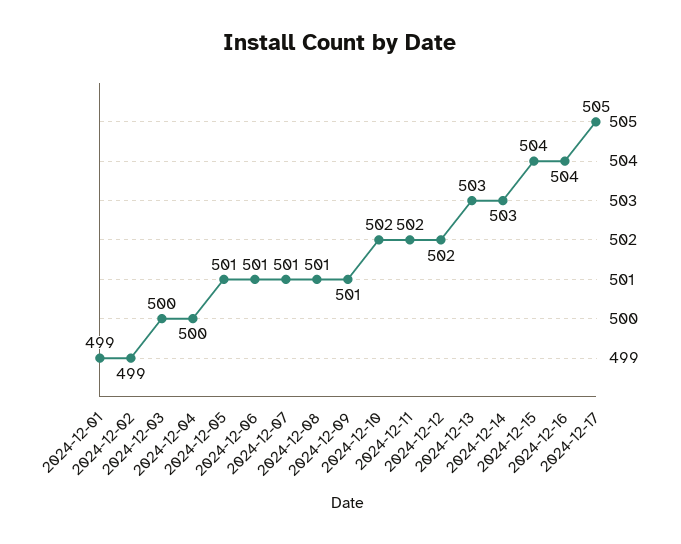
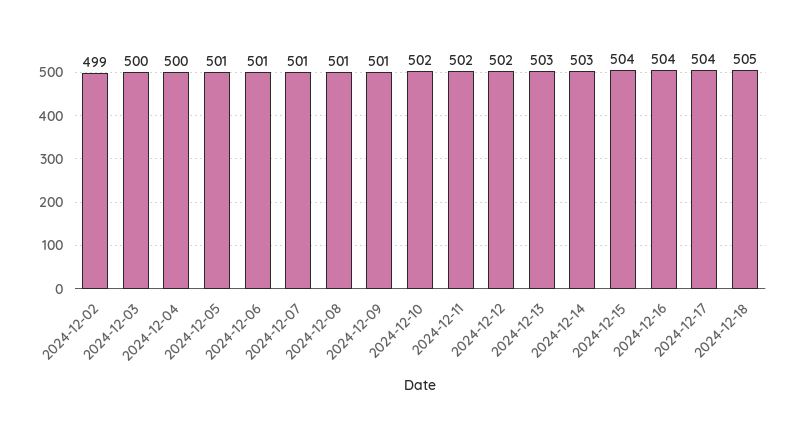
2024-12-01: 499 -> none
2024-12-17: 505 -> 504
2024-12-18: none -> 505

